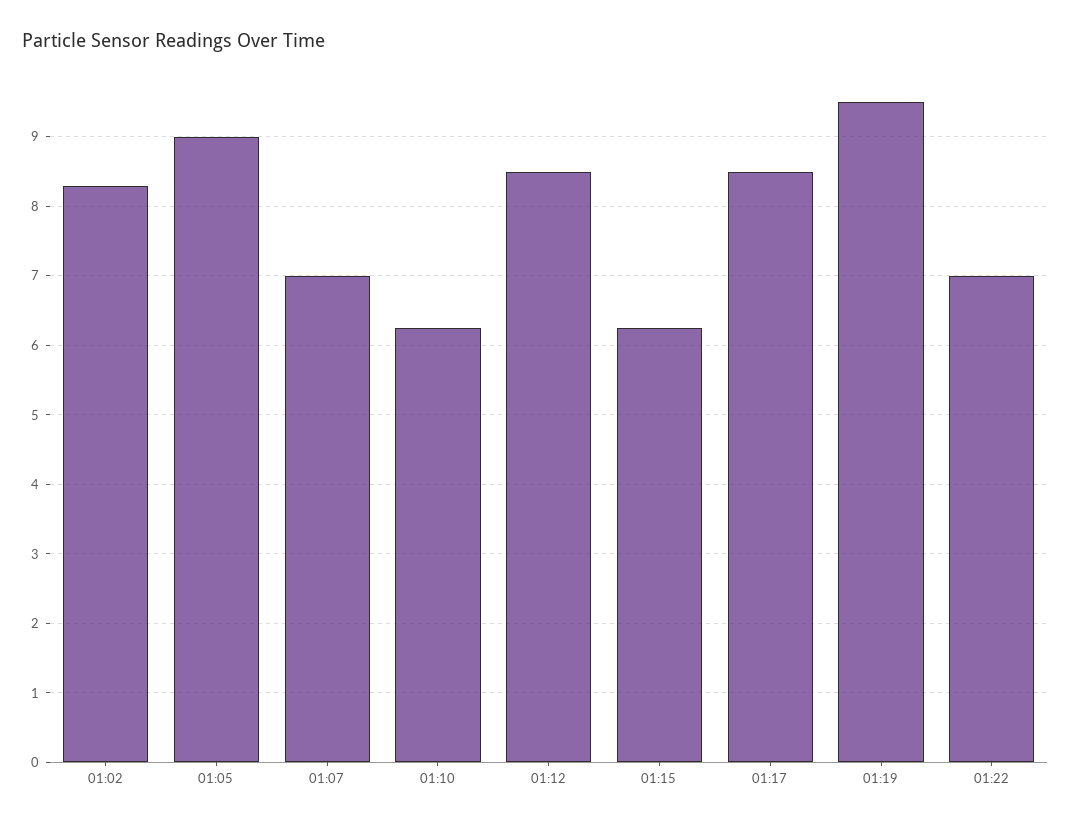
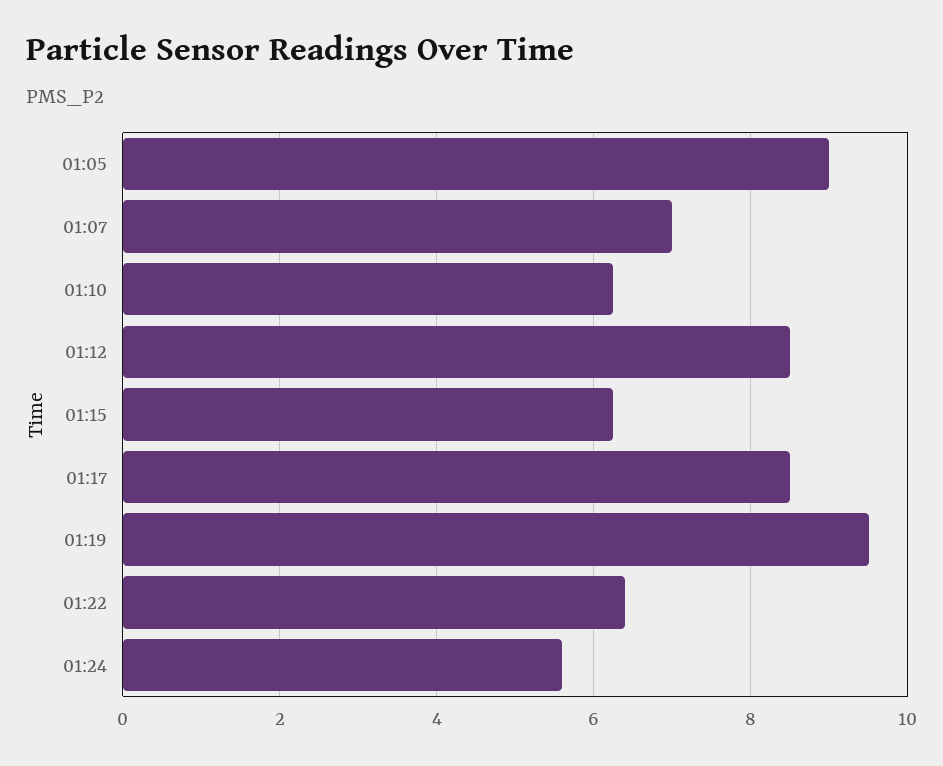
01:02: 8.3 -> none
01:22: 7 -> 6.4
01:24: none -> 5.6

